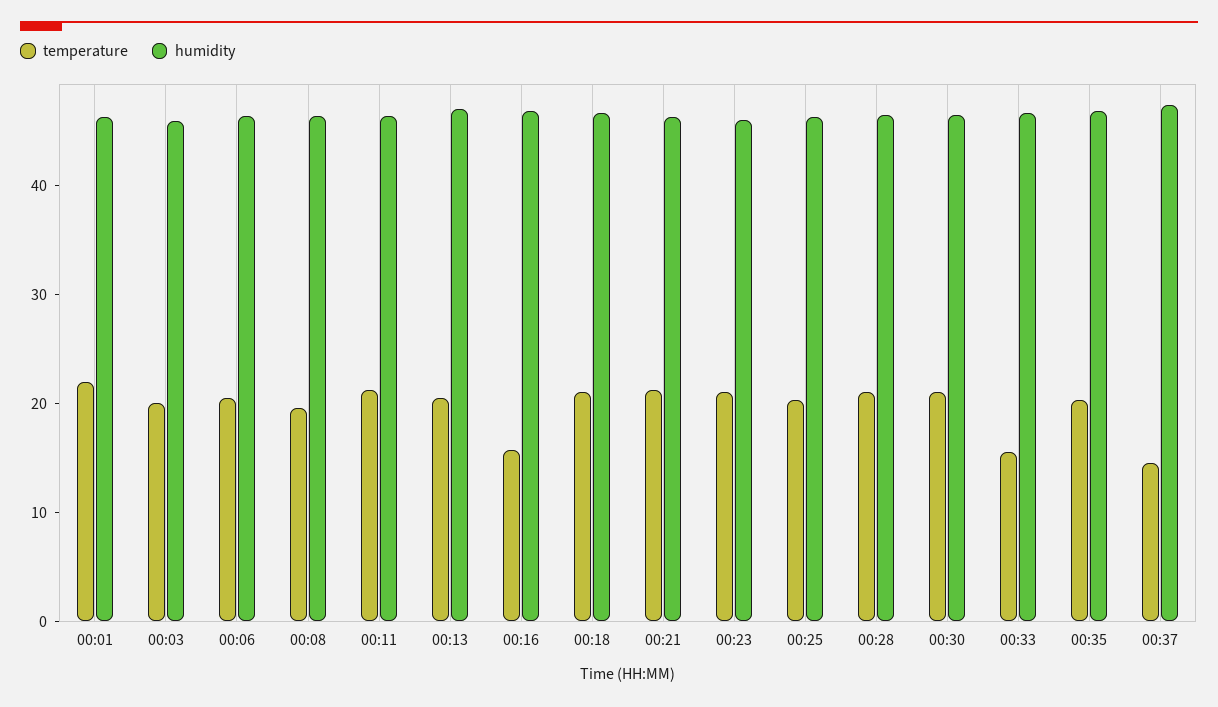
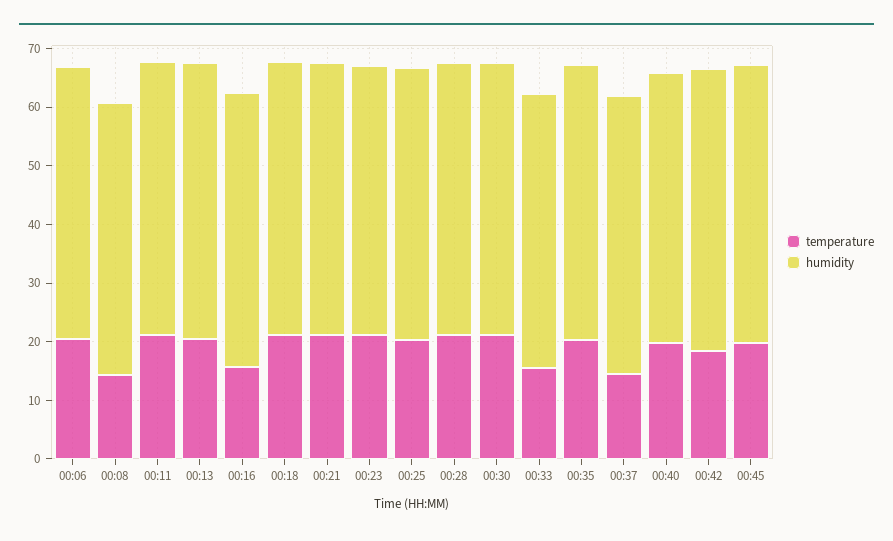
temperature, 00:01: 22 -> none
humidity, 00:01: 46 -> none
temperature, 00:03: 20 -> none
humidity, 00:03: 46 -> none
temperature, 00:08: 20 -> 14
temperature, 00:40: none -> 20
humidity, 00:40: none -> 46
temperature, 00:42: none -> 18
humidity, 00:42: none -> 48
temperature, 00:45: none -> 20
humidity, 00:45: none -> 48

